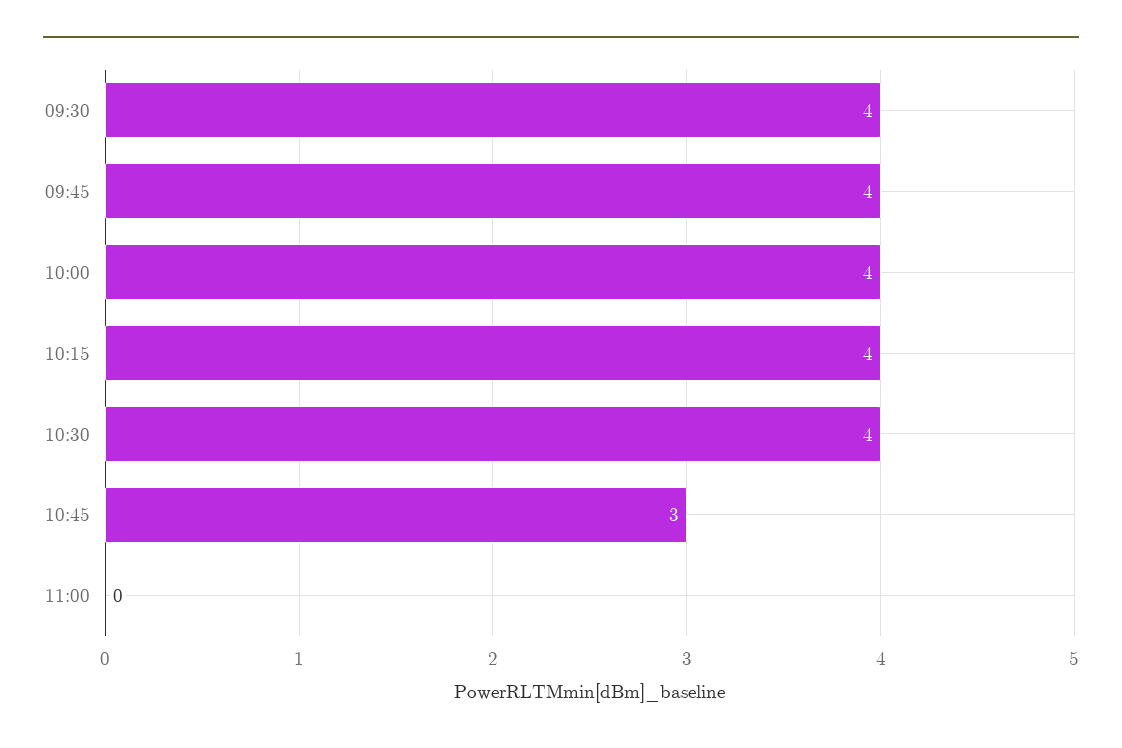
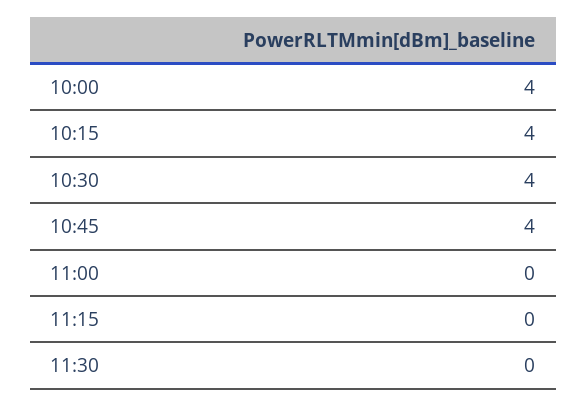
09:30: 4 -> none
09:45: 4 -> none
10:45: 3 -> 4
11:15: none -> 0
11:30: none -> 0

